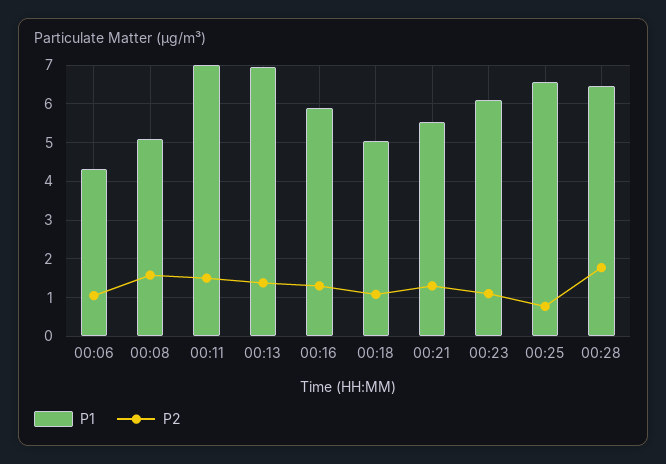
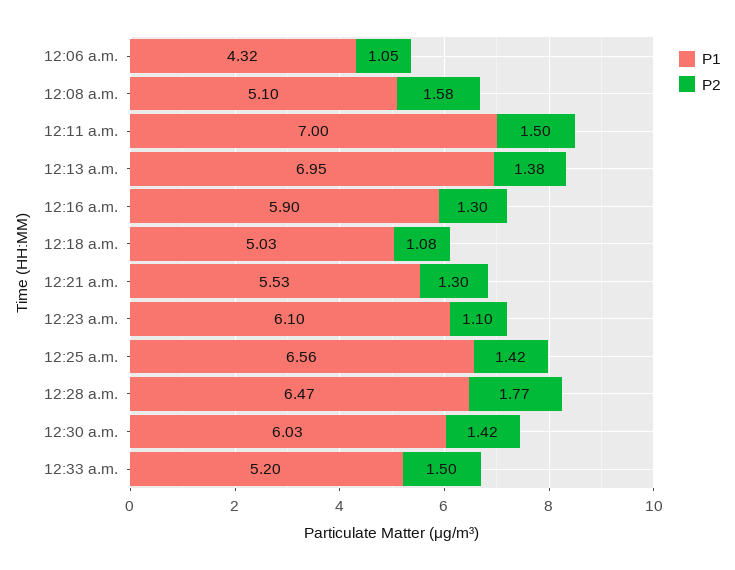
P2, 00:25: 0.8 -> 1.42
P1, 12:30 a.m.: none -> 6.03
P2, 12:30 a.m.: none -> 1.42
P1, 12:33 a.m.: none -> 5.2
P2, 12:33 a.m.: none -> 1.5

